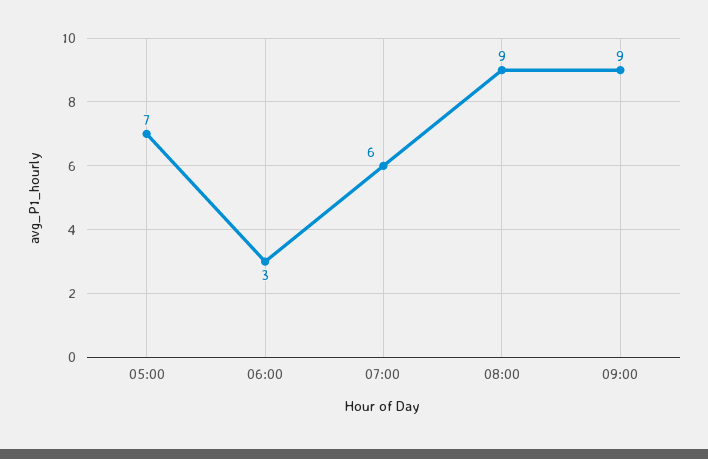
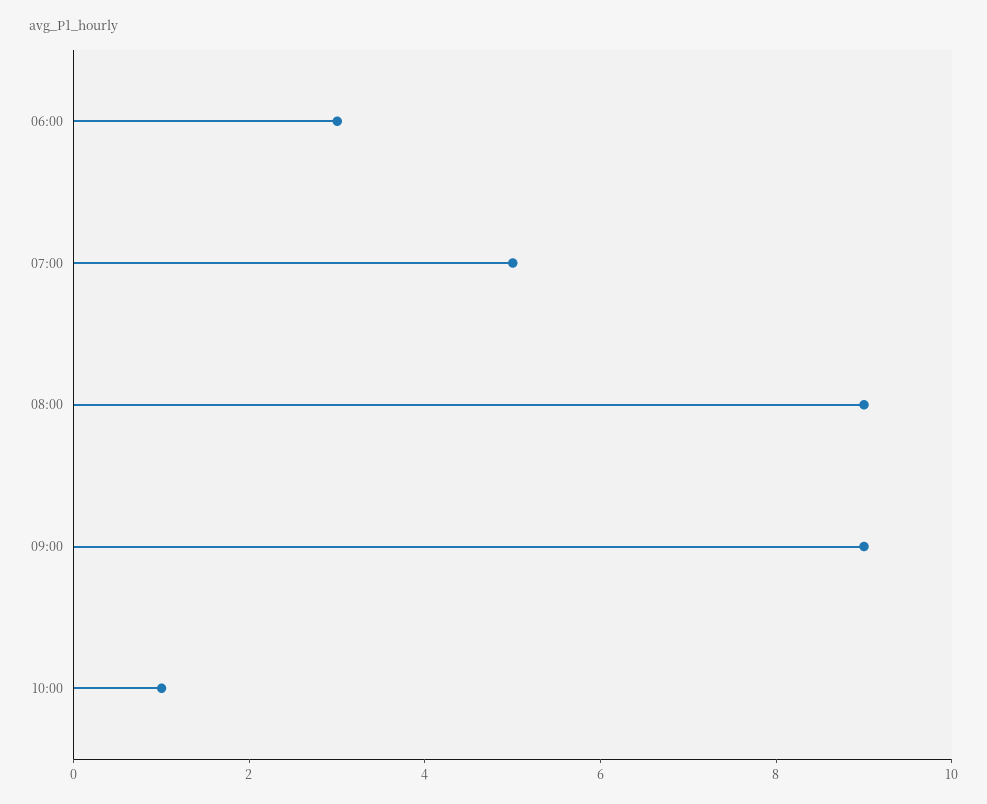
05:00: 7 -> none
07:00: 6 -> 5
10:00: none -> 1

